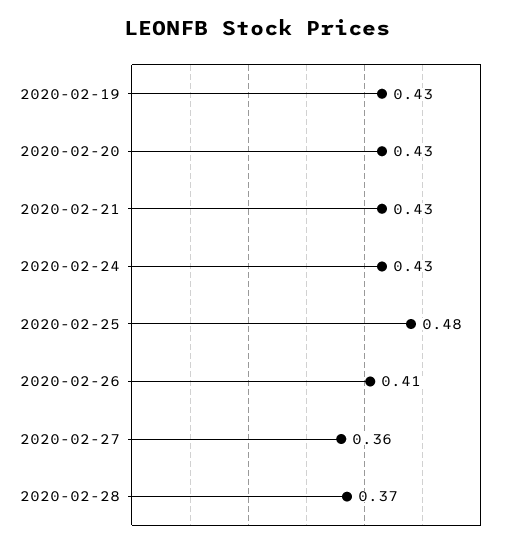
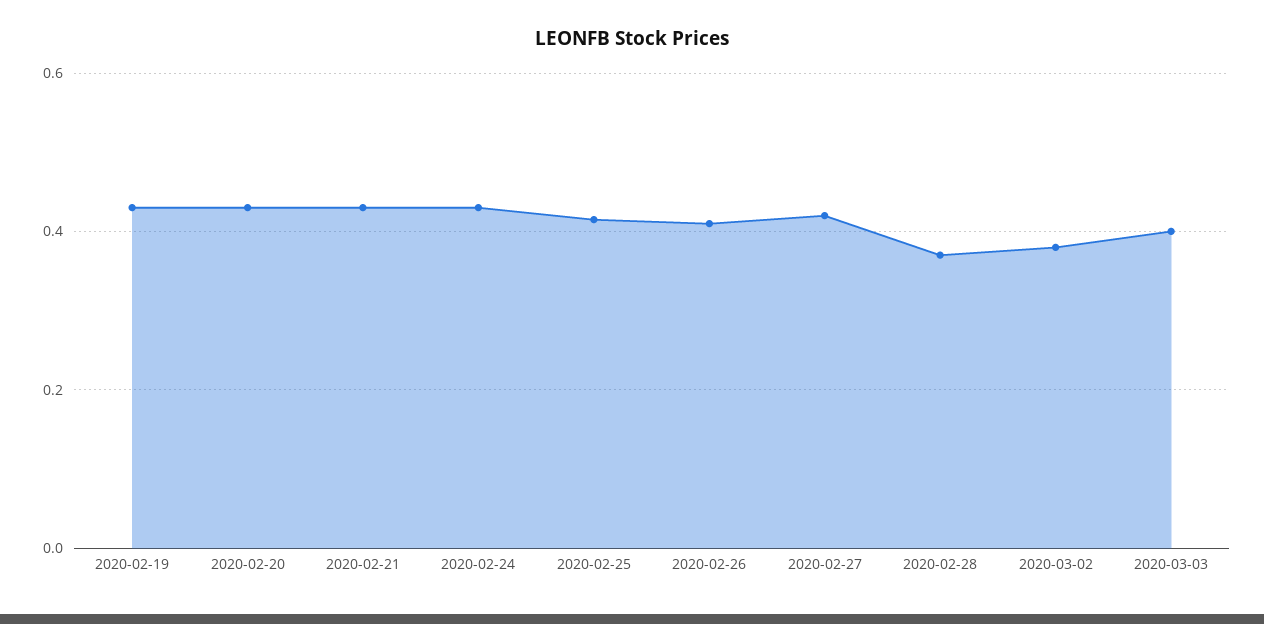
2020-02-25: 0.48 -> 0.42
2020-02-27: 0.36 -> 0.42
2020-03-02: none -> 0.38
2020-03-03: none -> 0.4

